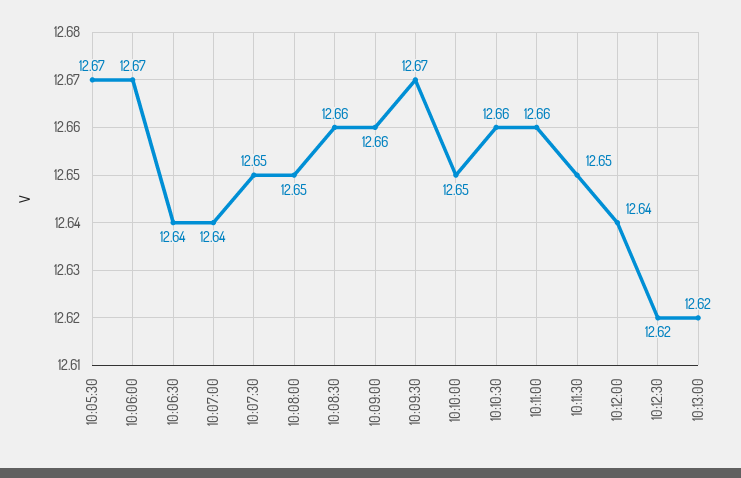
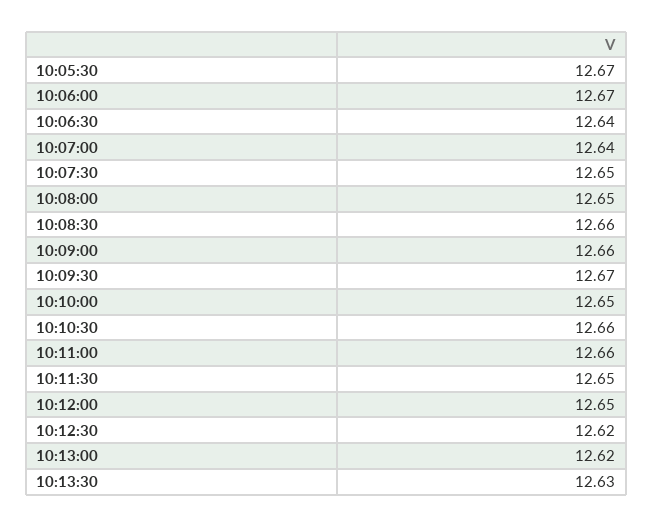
10:12:00: 12.64 -> 12.65
10:13:30: none -> 12.63

